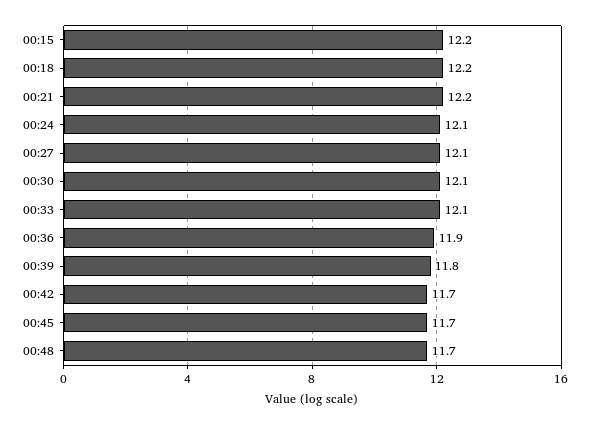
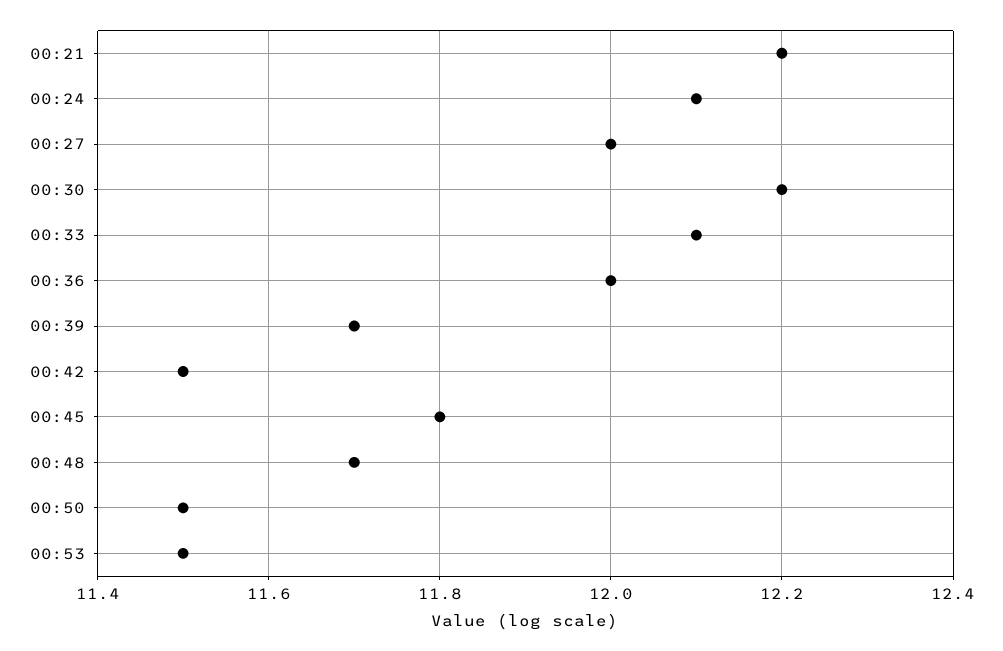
00:15: 12.2 -> none
00:18: 12.2 -> none
00:27: 12.1 -> 12
00:30: 12.1 -> 12.2
00:36: 11.9 -> 12
00:39: 11.8 -> 11.7
00:42: 11.7 -> 11.5
00:45: 11.7 -> 11.8
00:50: none -> 11.5
00:53: none -> 11.5

